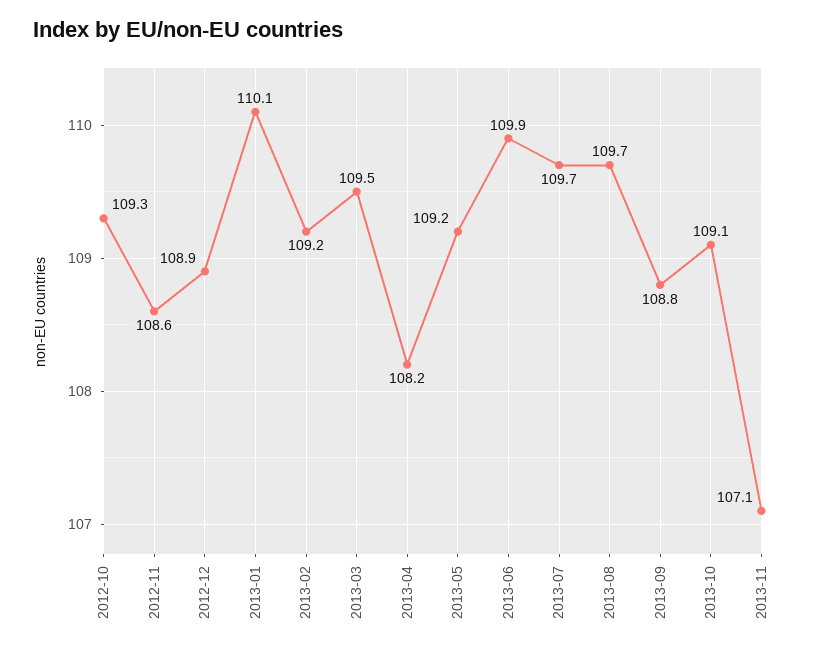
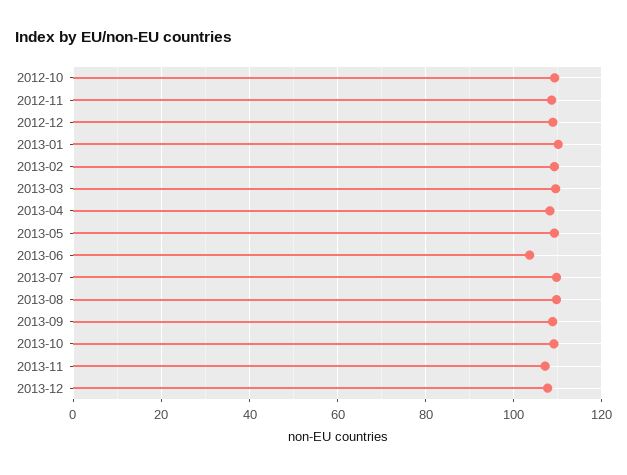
2013-06: 109.9 -> 104
2013-12: none -> 108

